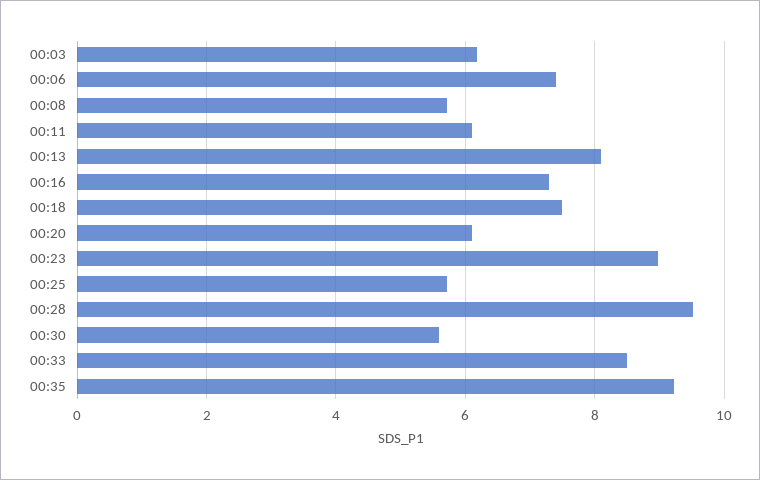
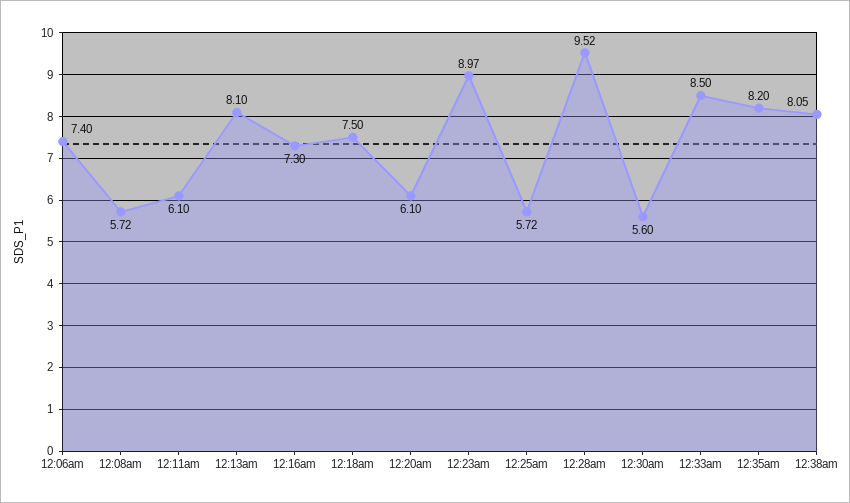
00:03: 6.2 -> none
00:35: 9.2 -> 8.2
12:38am: none -> 8.05

